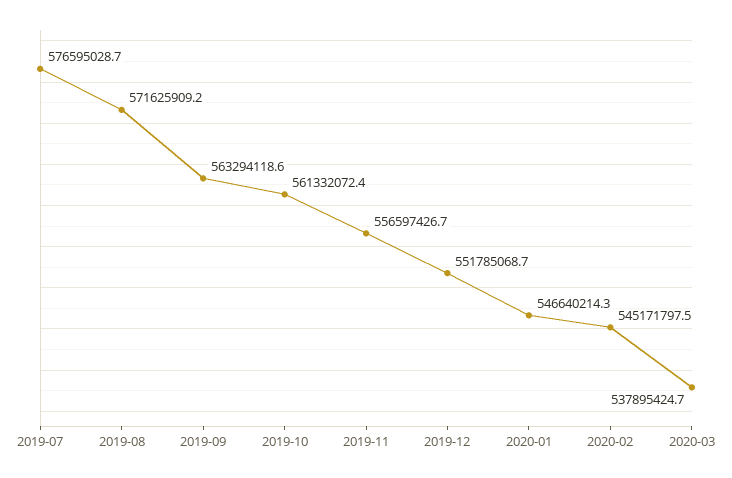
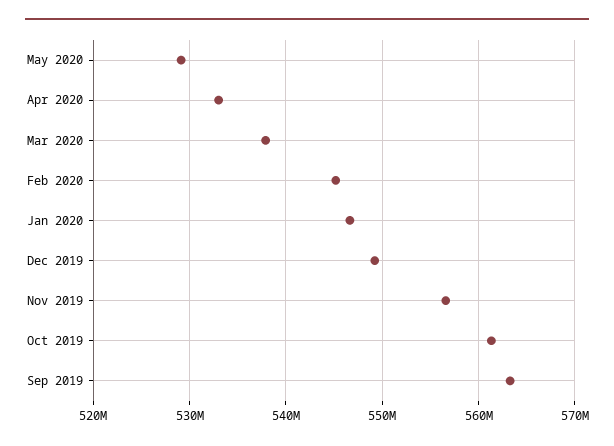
2019-07: 576595028.7 -> none
2019-08: 571625909.2 -> none
2019-12: 551785068.7 -> 549000000
May 2020: none -> 529000000
Apr 2020: none -> 533000000

